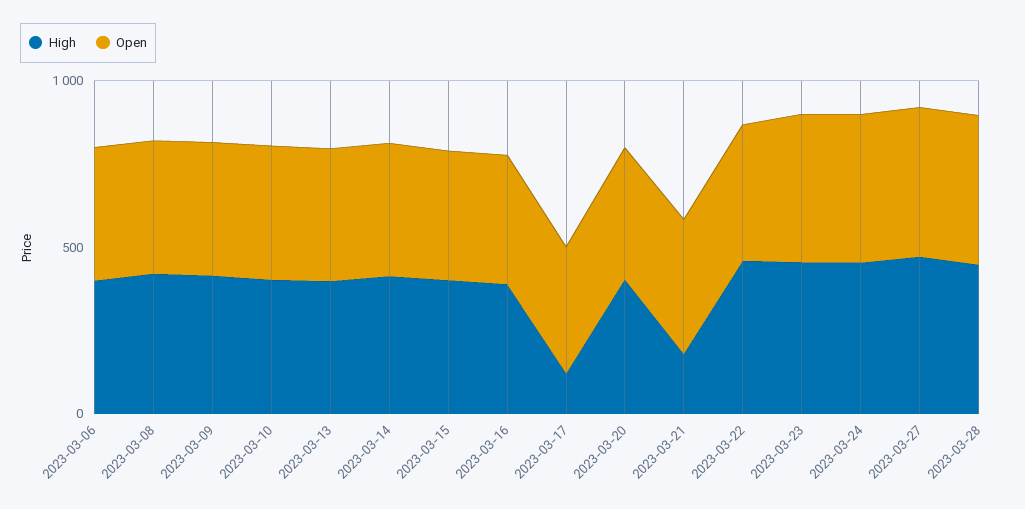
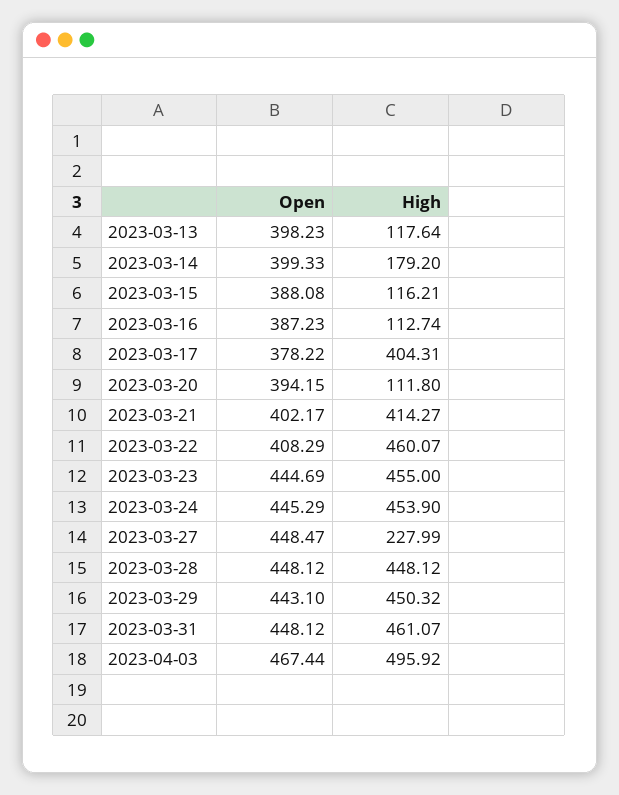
High, 2023-03-06: 400 -> none
Open, 2023-03-06: 400 -> none
High, 2023-03-08: 400 -> none
Open, 2023-03-08: 400 -> none
High, 2023-03-09: 400 -> none
Open, 2023-03-09: 400 -> none
High, 2023-03-10: 400 -> none
Open, 2023-03-10: 400 -> none
High, 2023-03-13: 400 -> 117.64
High, 2023-03-14: 400 -> 179.2
High, 2023-03-15: 400 -> 116.21
High, 2023-03-16: 400 -> 112.74
High, 2023-03-17: 100 -> 404.31
High, 2023-03-20: 400 -> 111.8
High, 2023-03-21: 200 -> 414.27
High, 2023-03-27: 500 -> 227.99
Open, 2023-03-29: none -> 443.1
High, 2023-03-29: none -> 450.32
Open, 2023-03-31: none -> 448.12
High, 2023-03-31: none -> 461.07
Open, 2023-04-03: none -> 467.44
High, 2023-04-03: none -> 495.92

